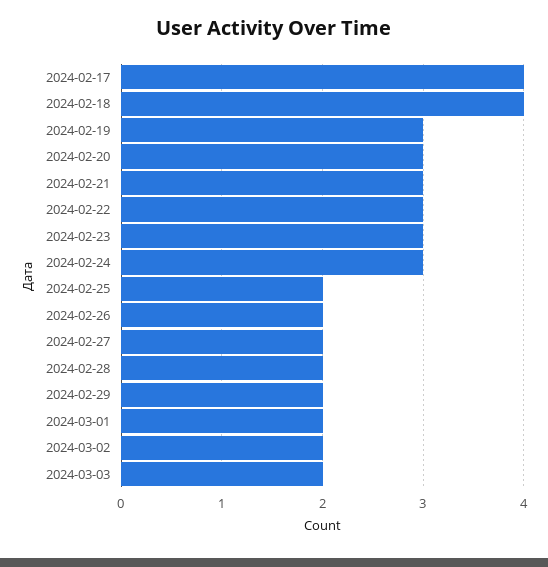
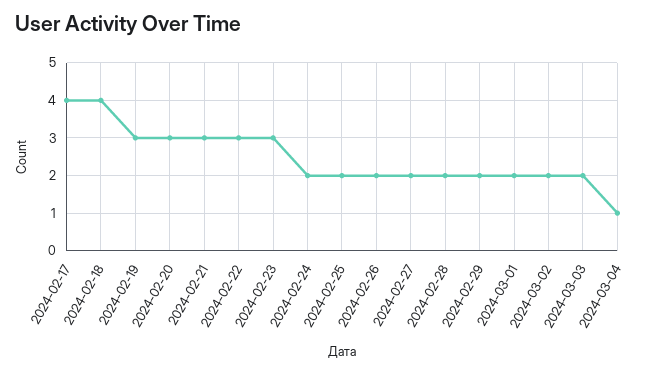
2024-02-24: 3 -> 2
2024-03-04: none -> 1

